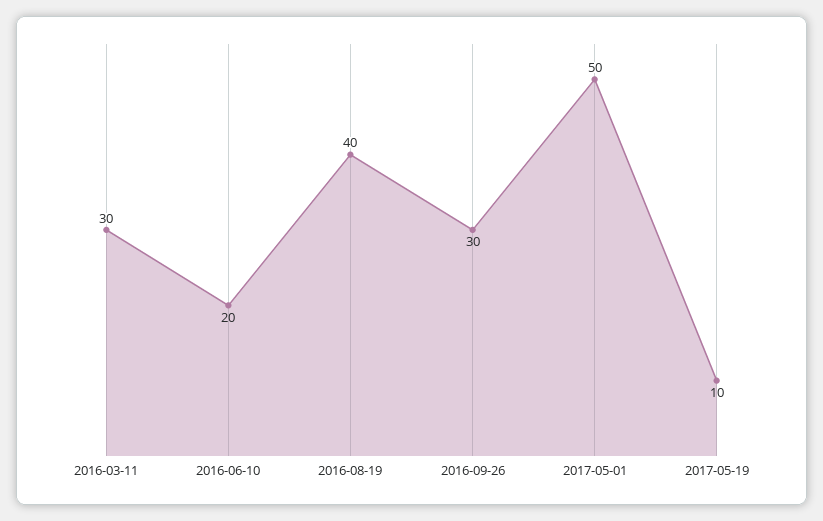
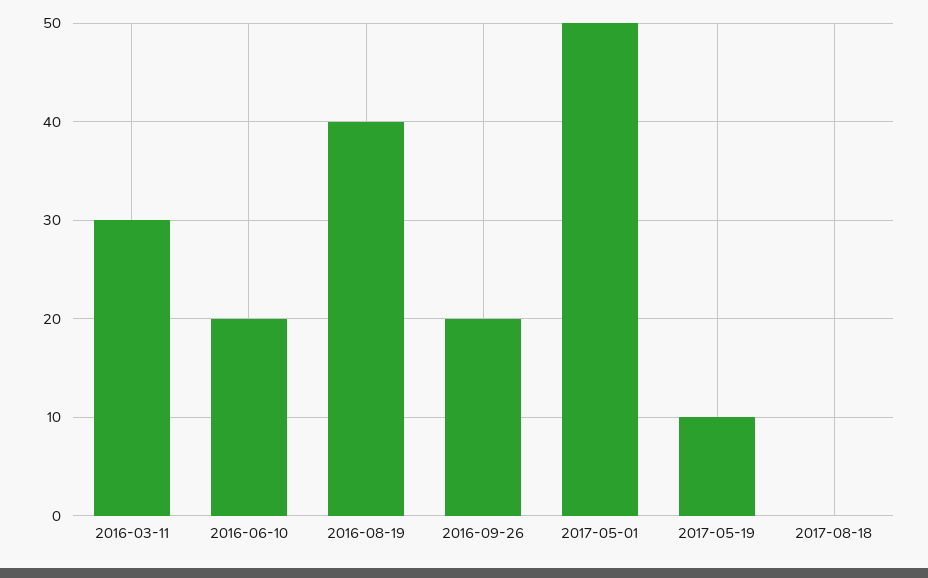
2016-09-26: 30 -> 20
2017-08-18: none -> 0

